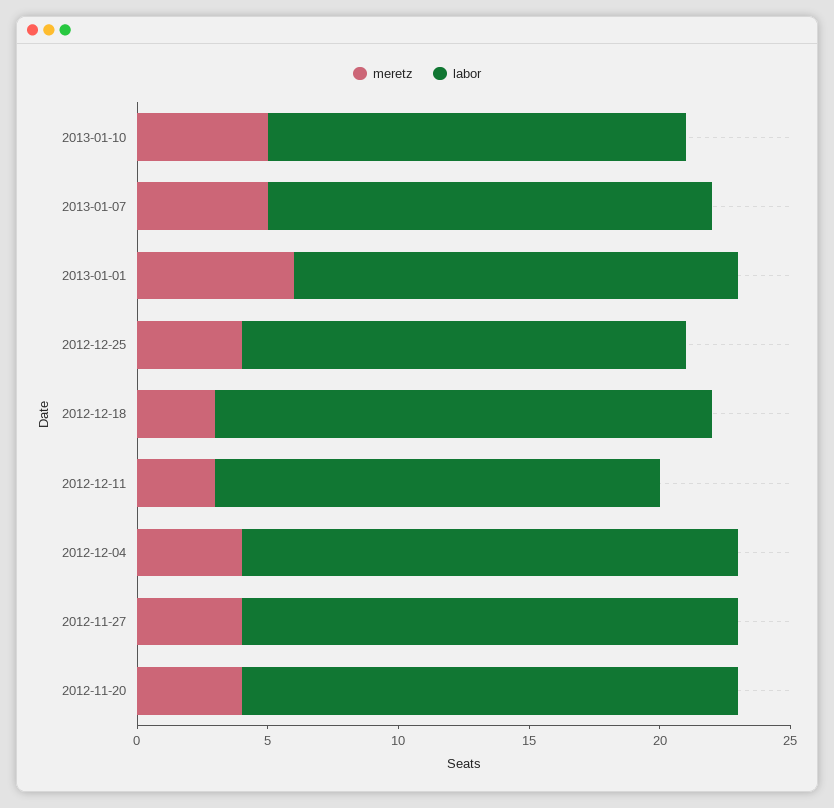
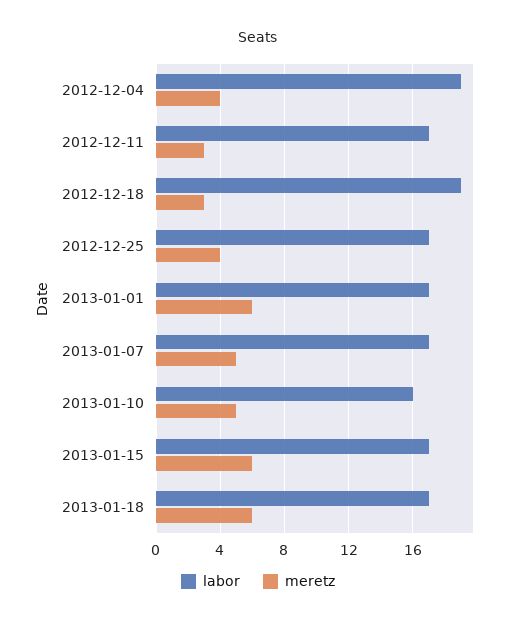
meretz, 2012-11-27: 4 -> none
labor, 2012-11-27: 19 -> none
meretz, 2012-11-20: 4 -> none
labor, 2012-11-20: 19 -> none
labor, 2013-01-15: none -> 17
meretz, 2013-01-15: none -> 6
labor, 2013-01-18: none -> 17
meretz, 2013-01-18: none -> 6

